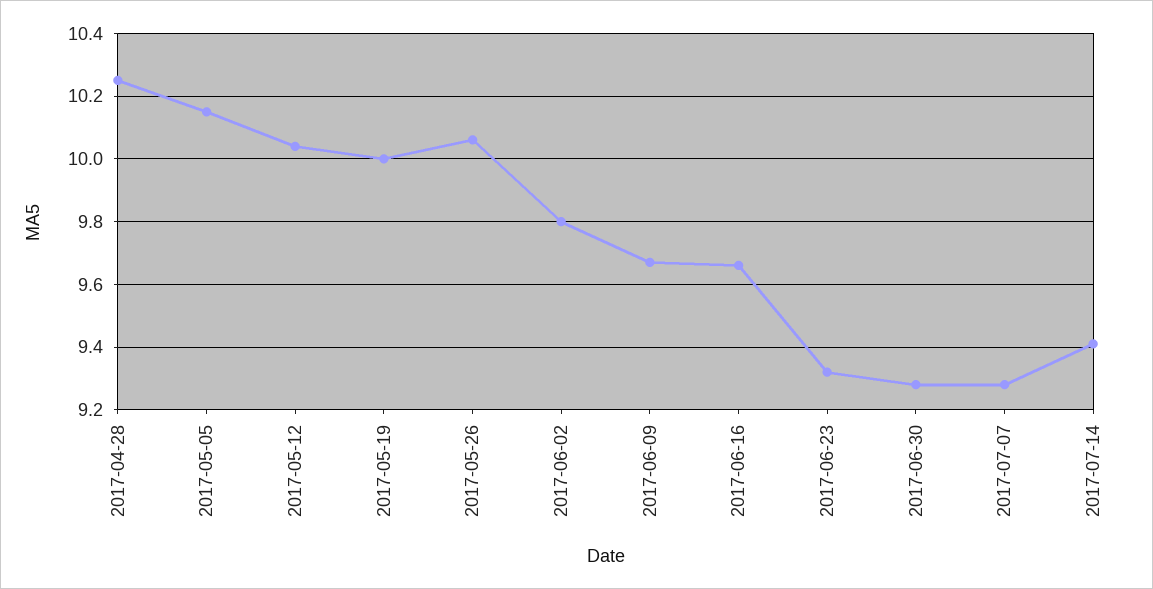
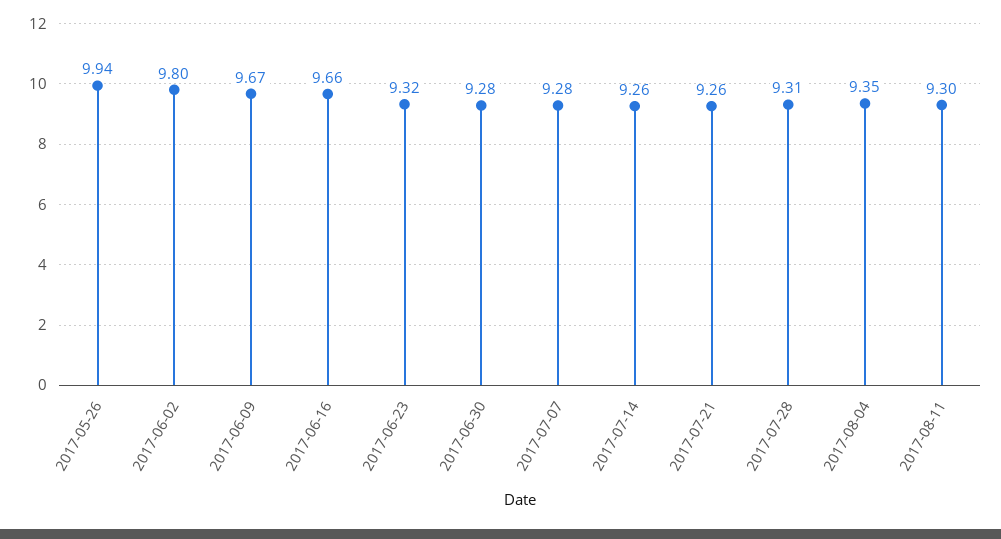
2017-04-28: 10.25 -> none
2017-05-05: 10.15 -> none
2017-05-12: 10.05 -> none
2017-05-19: 10 -> none
2017-05-26: 10.05 -> 9.94
2017-07-14: 9.4 -> 9.26
2017-07-21: none -> 9.26
2017-07-28: none -> 9.31
2017-08-04: none -> 9.35
2017-08-11: none -> 9.3

